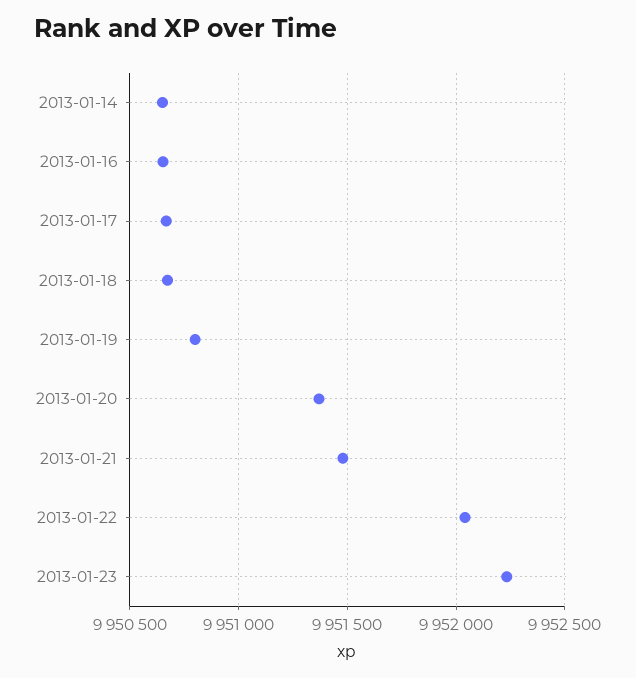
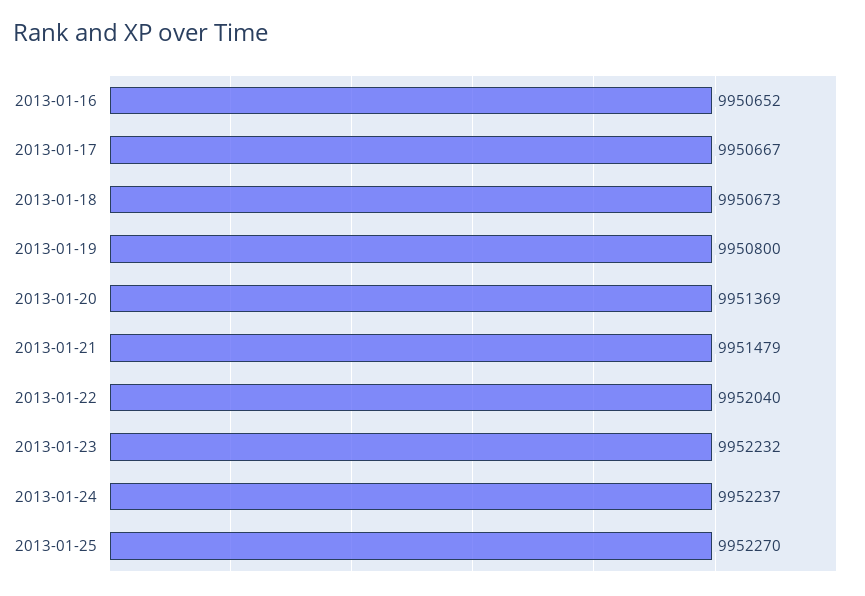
2013-01-14: 9950650 -> none
2013-01-24: none -> 9952237
2013-01-25: none -> 9952270

